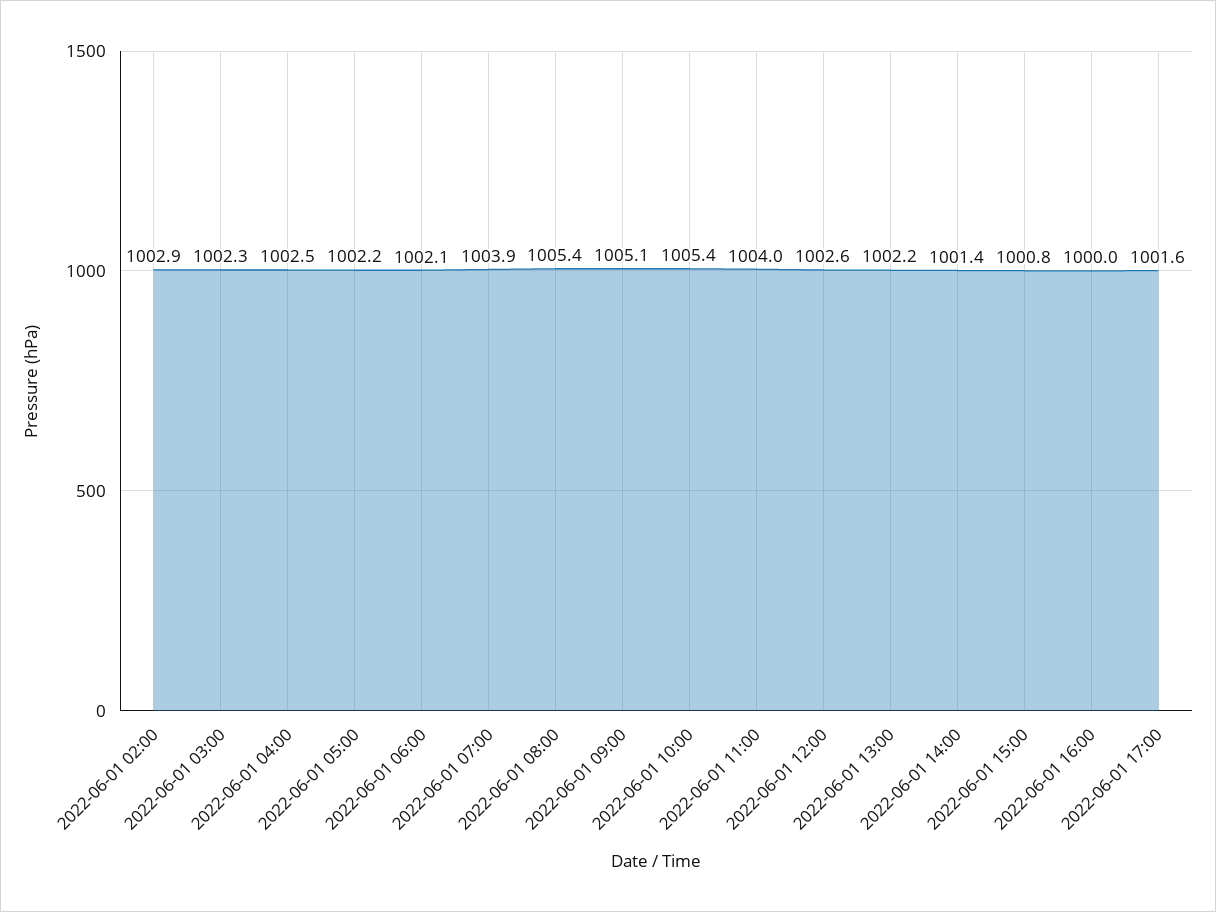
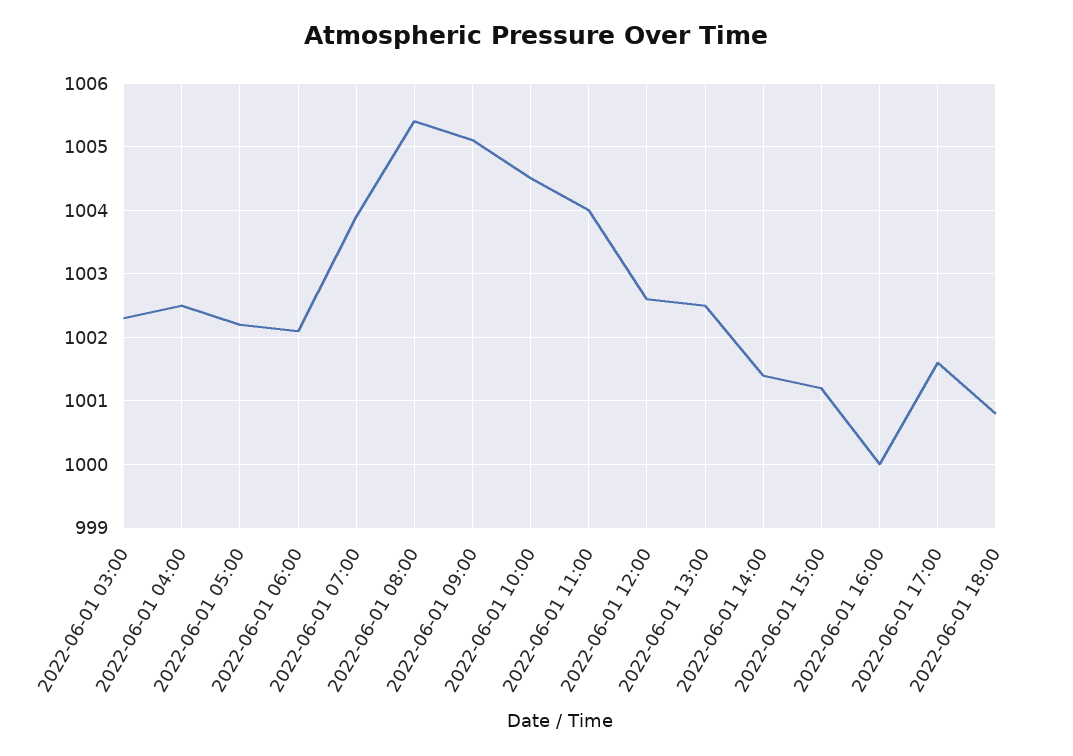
2022-06-01 02:00: 1002.9 -> none
2022-06-01 10:00: 1005.4 -> 1004.5
2022-06-01 13:00: 1002.2 -> 1002.5
2022-06-01 15:00: 1000.8 -> 1001.2
2022-06-01 18:00: none -> 1000.8

